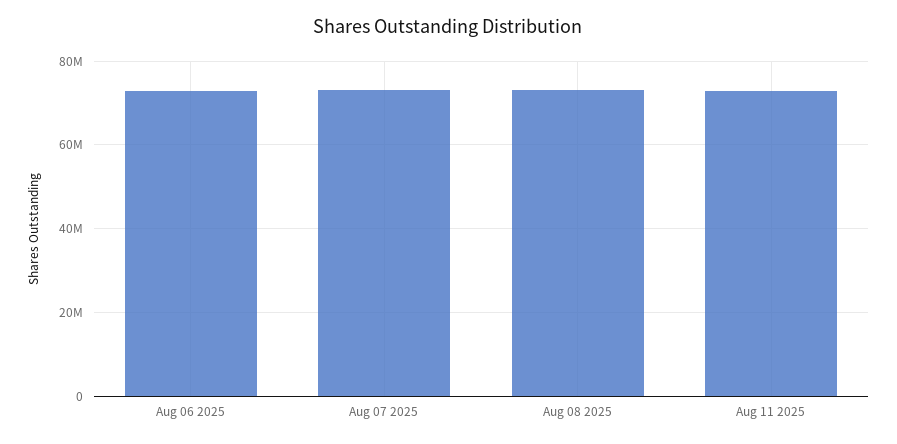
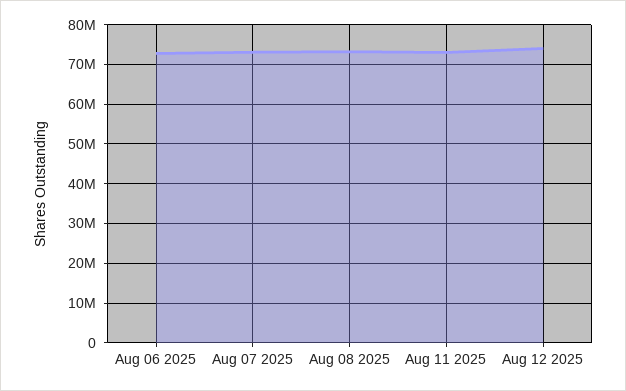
Aug 12 2025: none -> 74000000

